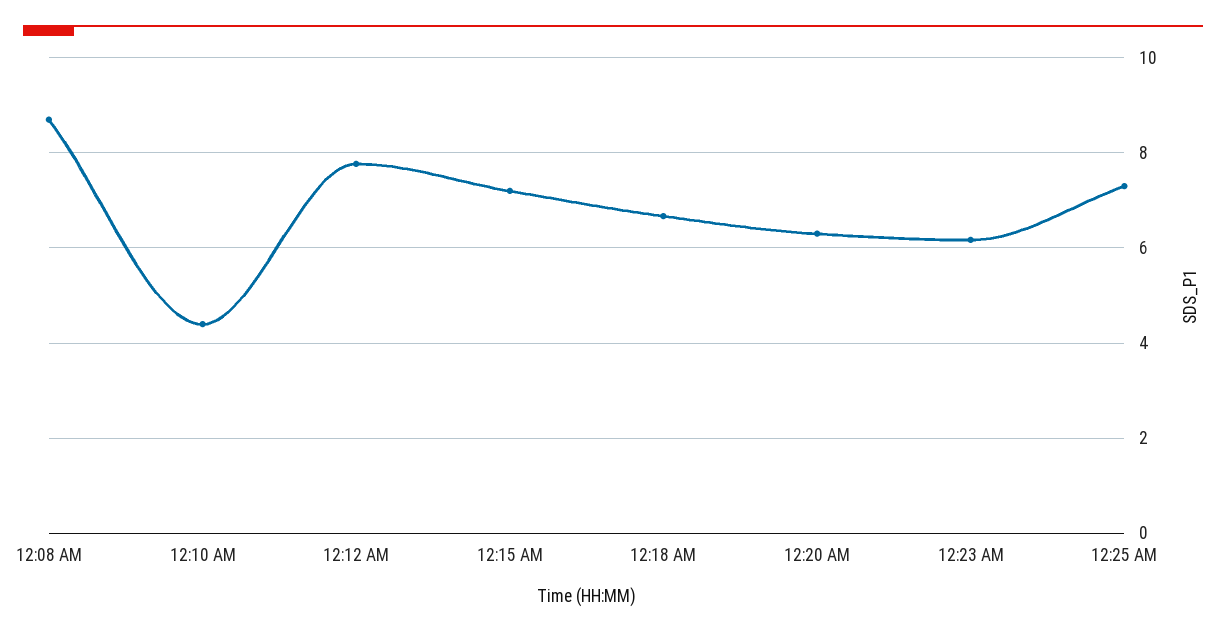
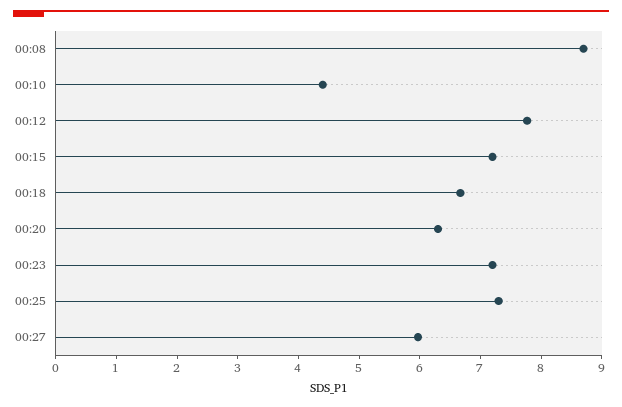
12:23 AM: 6.2 -> 7.2
00:27: none -> 6

